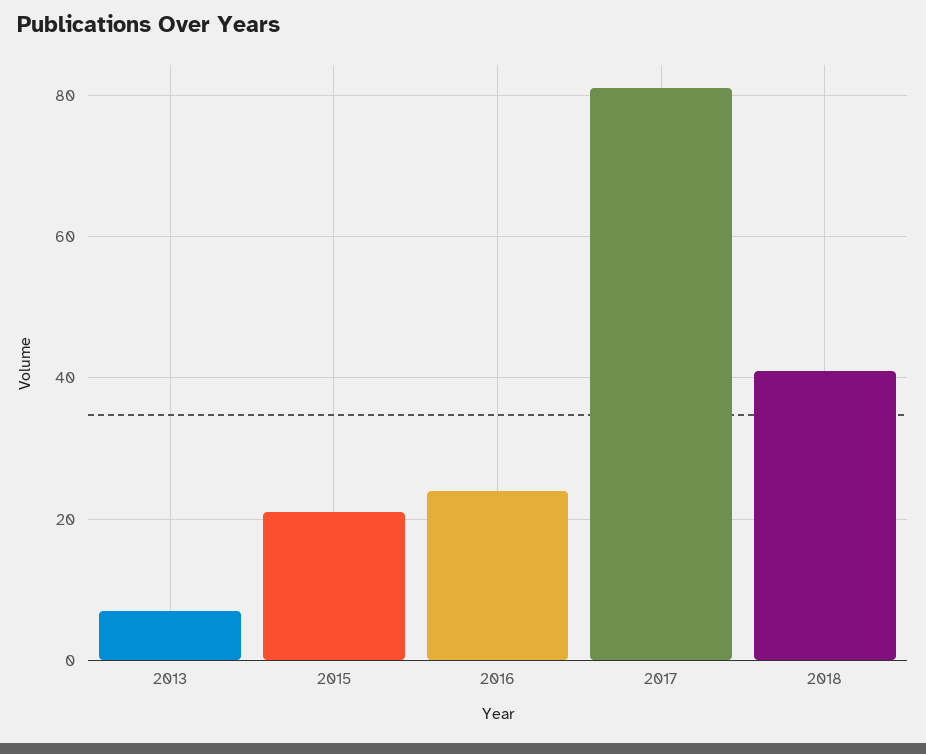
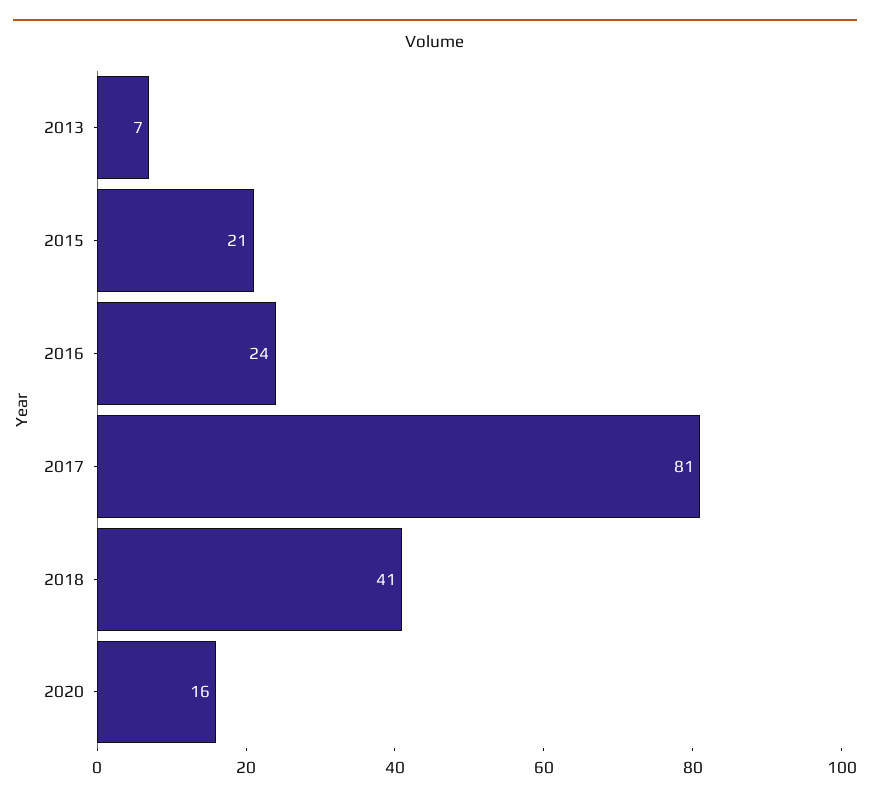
2020: none -> 16

